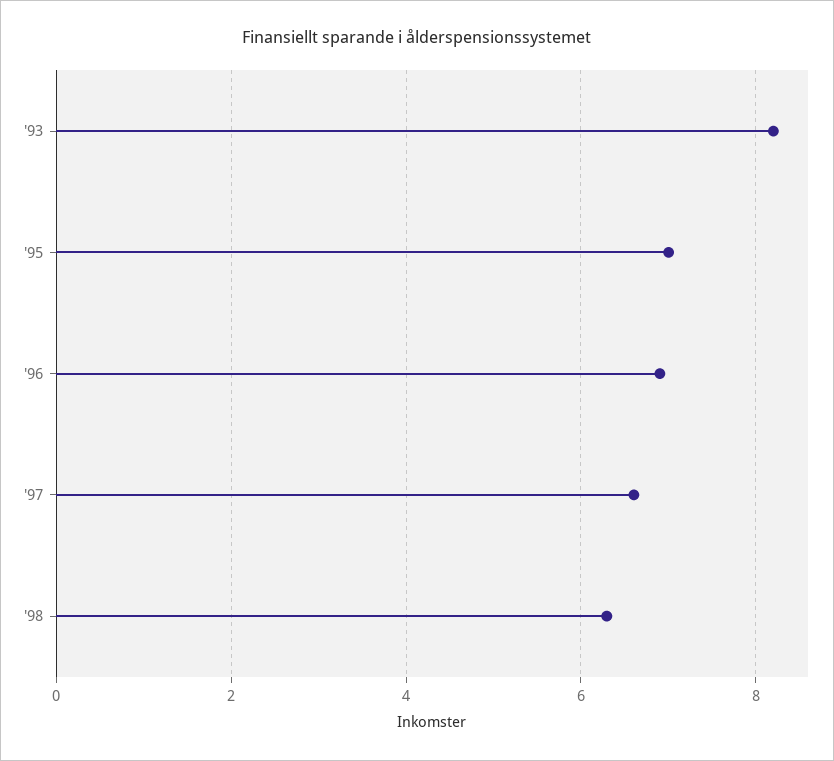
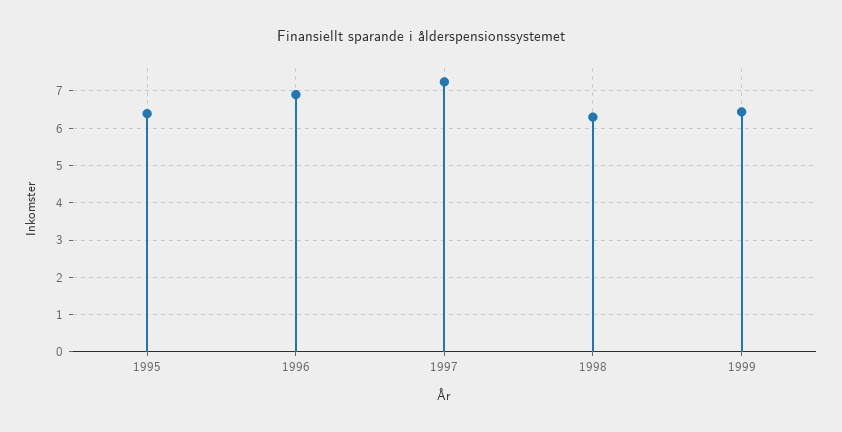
'93: 8.2 -> none
'95: 7 -> 6.4
'97: 6.6 -> 7.2
1999: none -> 6.4

